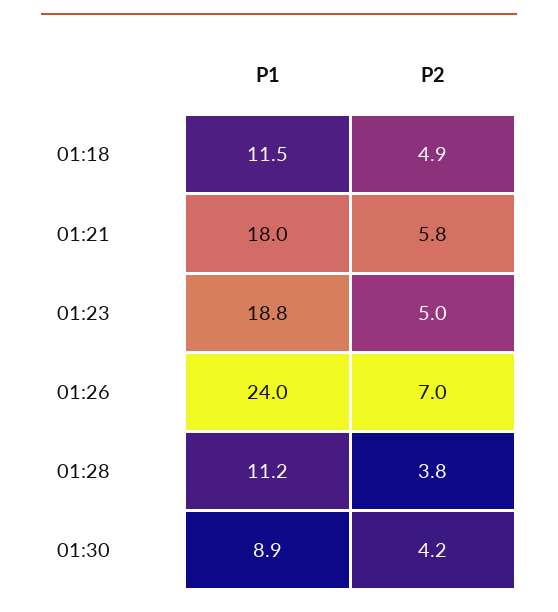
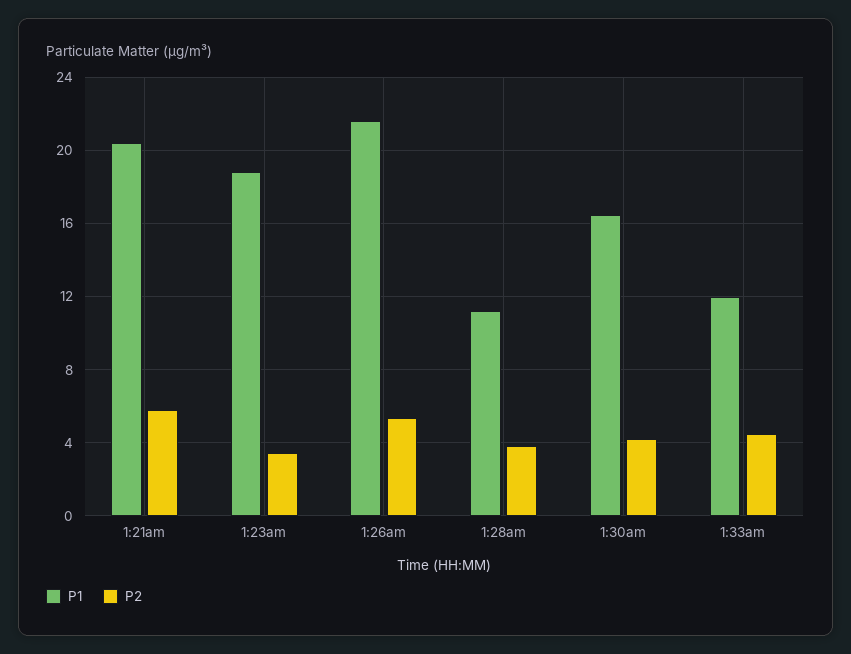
P1, 01:18: 11.5 -> none
P2, 01:18: 4.9 -> none
P1, 01:21: 18 -> 20.5
P2, 01:23: 5 -> 3.5
P1, 01:26: 24 -> 21.5
P2, 01:26: 7 -> 5.5
P1, 01:30: 8.9 -> 16.5
P1, 1:33am: none -> 12
P2, 1:33am: none -> 4.5

